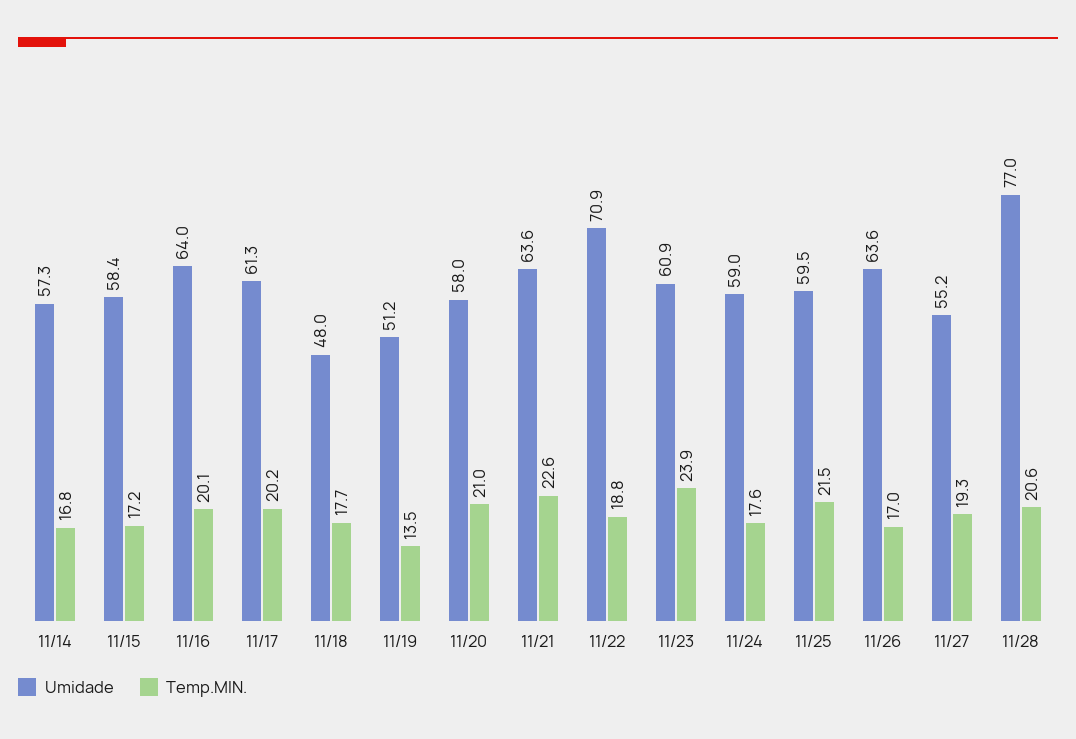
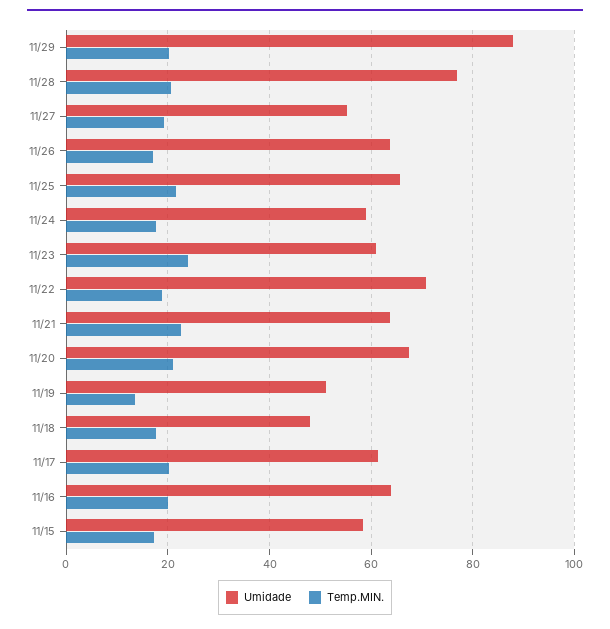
Umidade, 11/14: 57.3 -> none
Temp.MIN., 11/14: 16.8 -> none
Umidade, 11/20: 58 -> 68
Umidade, 11/25: 59.5 -> 66
Umidade, 11/29: none -> 88
Temp.MIN., 11/29: none -> 20

